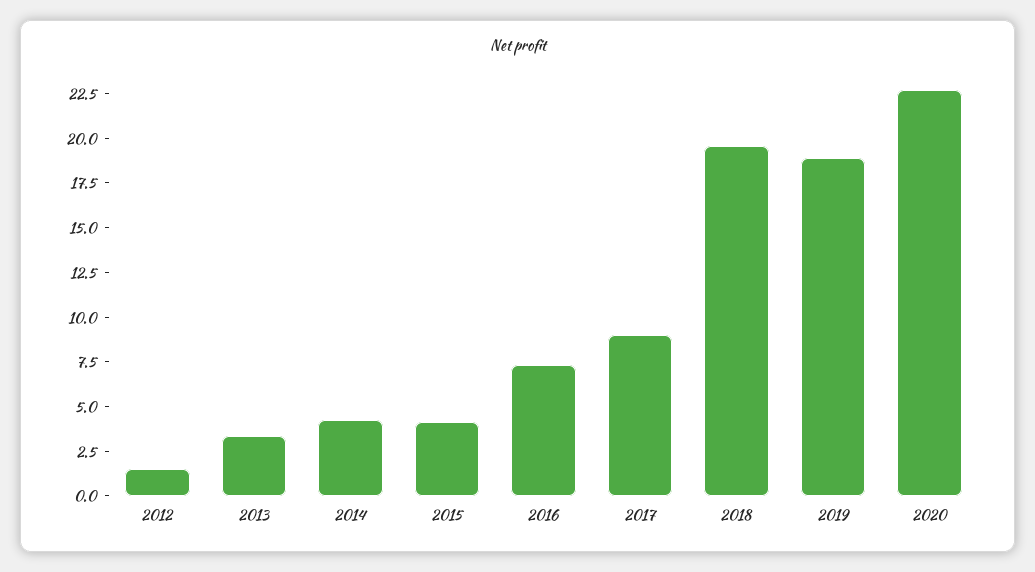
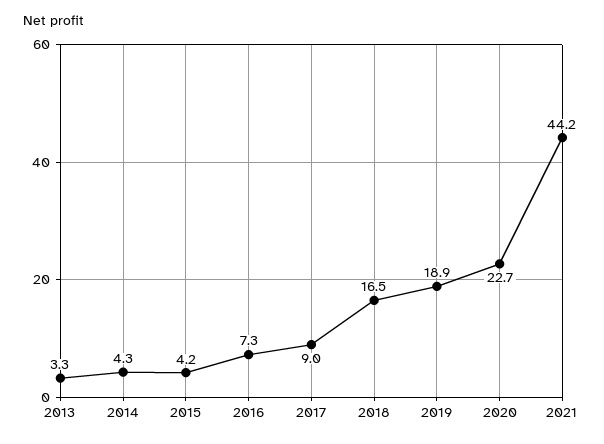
2012: 1.5 -> none
2018: 19.5 -> 16.5
2021: none -> 44.2

